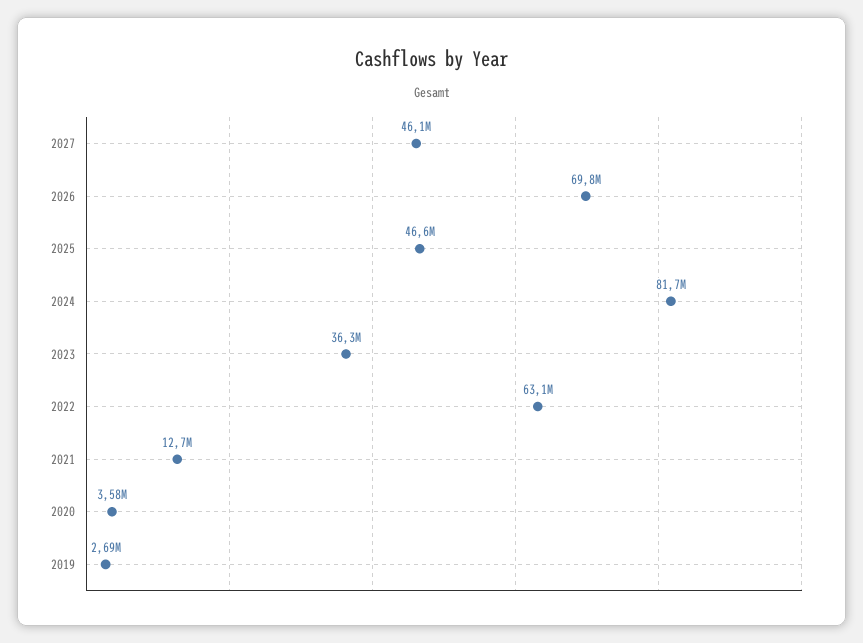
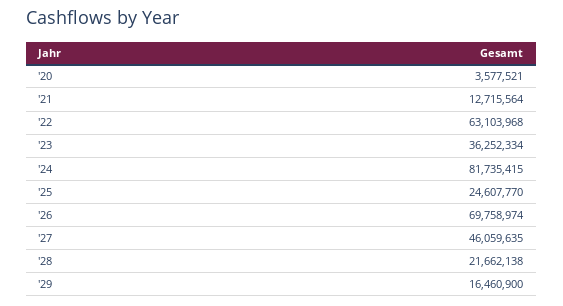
2025: 46600000 -> 24607770
2019: 2690000 -> none
'28: none -> 21662138
'29: none -> 16460900

